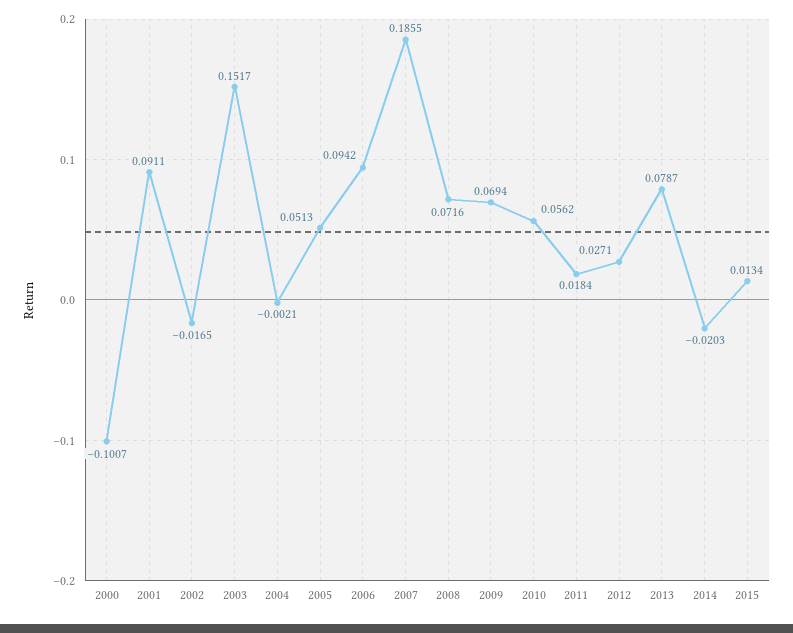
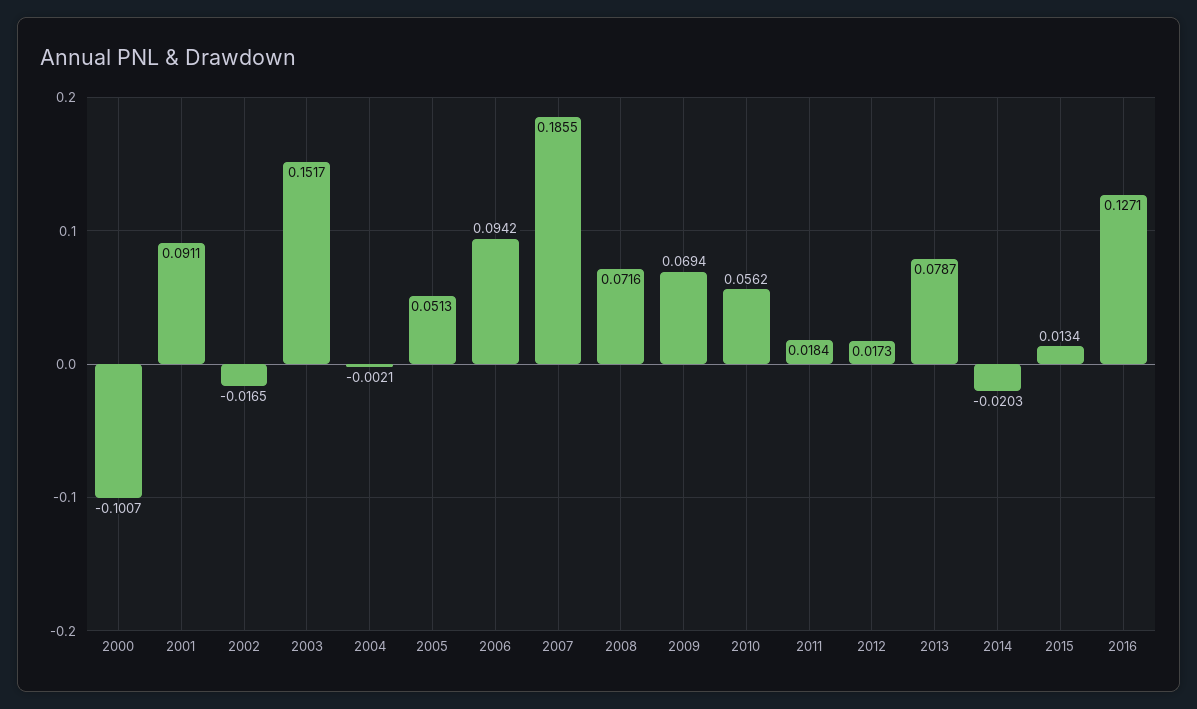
2012: 0.0271 -> 0.0173
2016: none -> 0.1271

